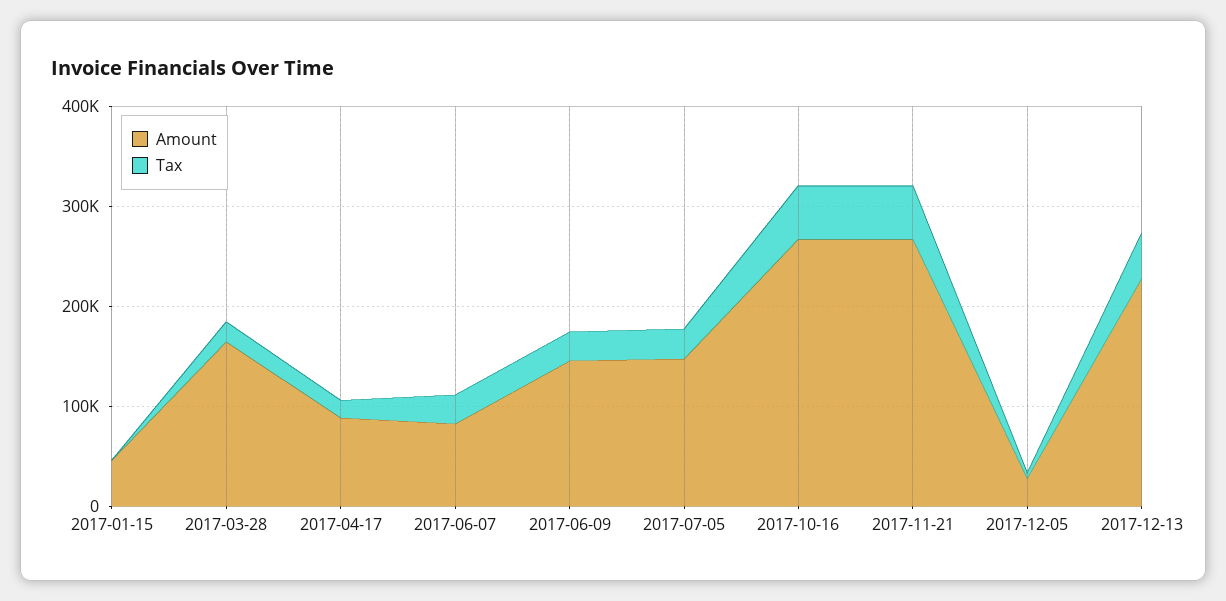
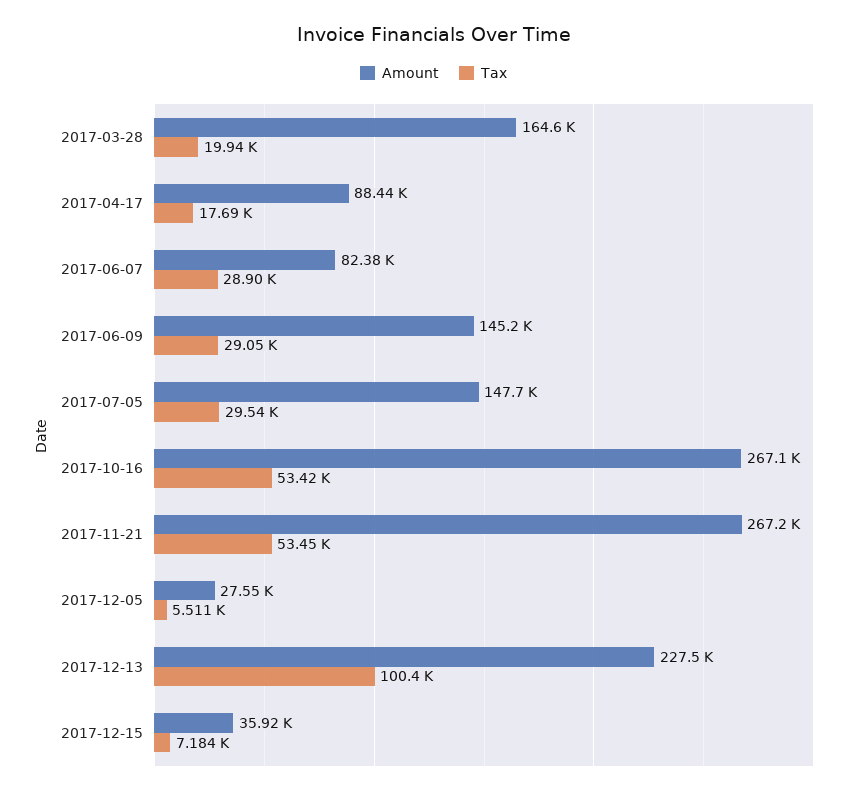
Amount, 2017-01-15: 40000 -> none
Tax, 2017-01-15: 0 -> none
Tax, 2017-12-13: 40000 -> 100400
Amount, 2017-12-15: none -> 35920
Tax, 2017-12-15: none -> 7184

